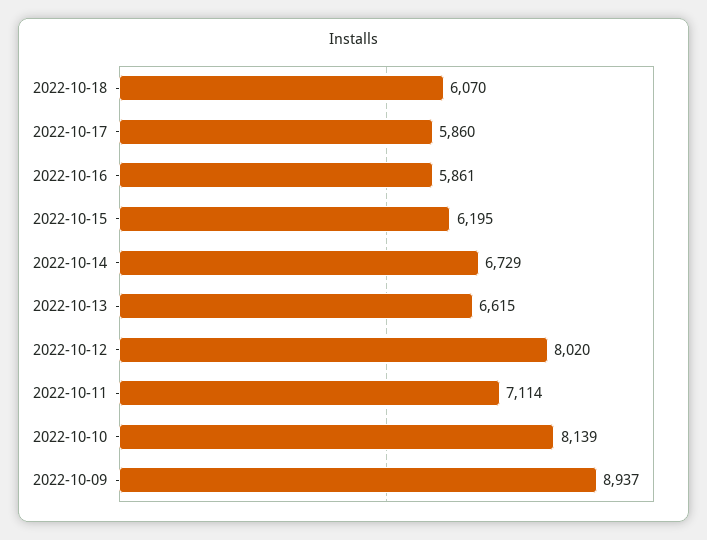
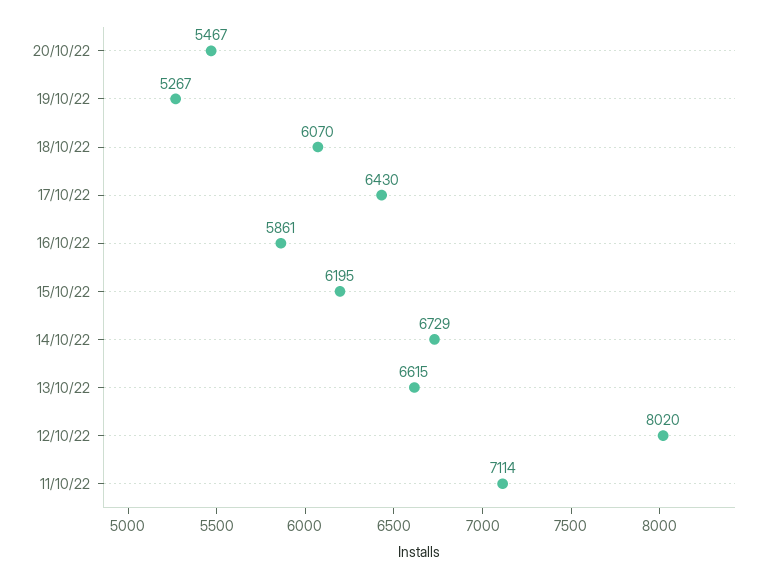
2022-10-17: 5860 -> 6430
2022-10-10: 8139 -> none
2022-10-09: 8937 -> none
20/10/22: none -> 5467
19/10/22: none -> 5267

